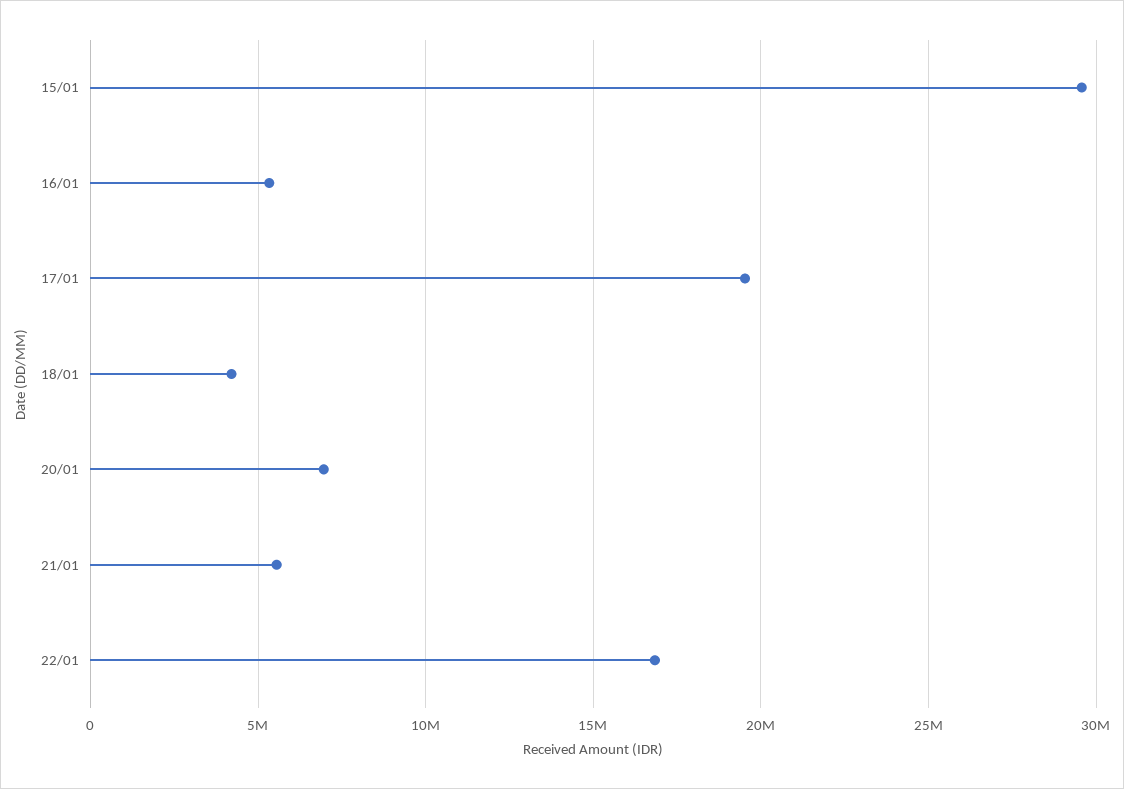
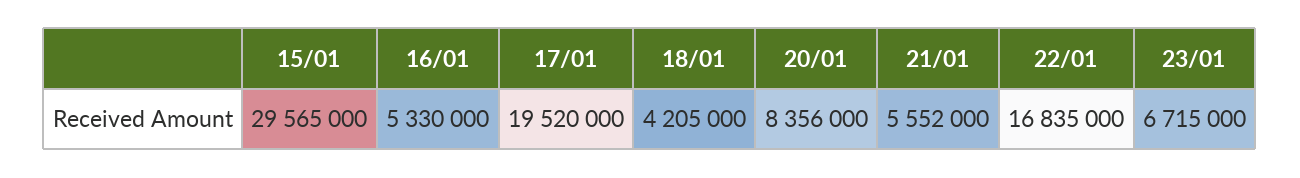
20/01: 7000000 -> 8356000
23/01: none -> 6715000

